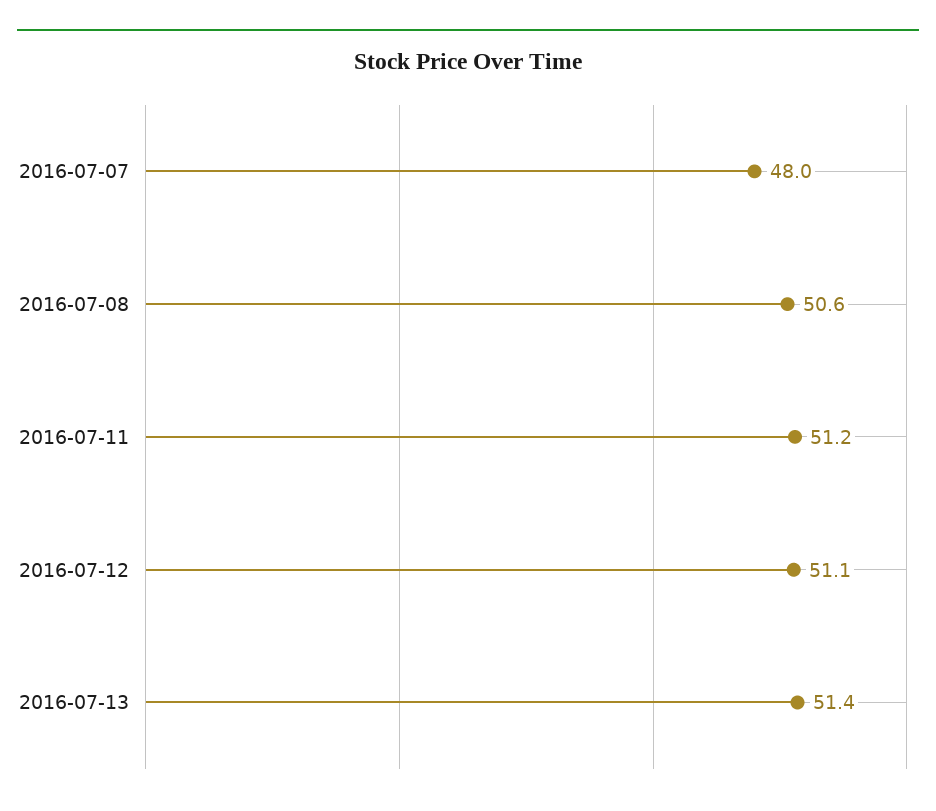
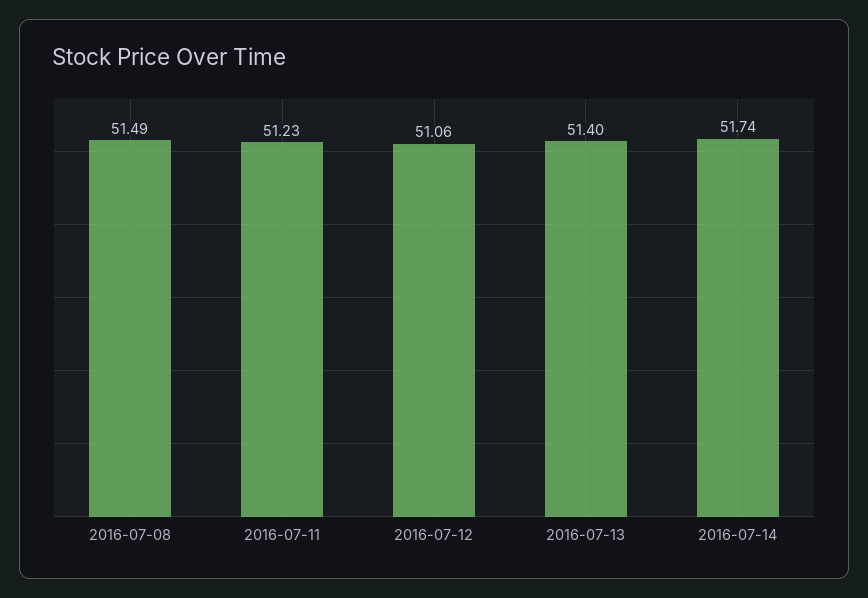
2016-07-07: 48 -> none
2016-07-08: 50.6 -> 51.49
2016-07-14: none -> 51.74

